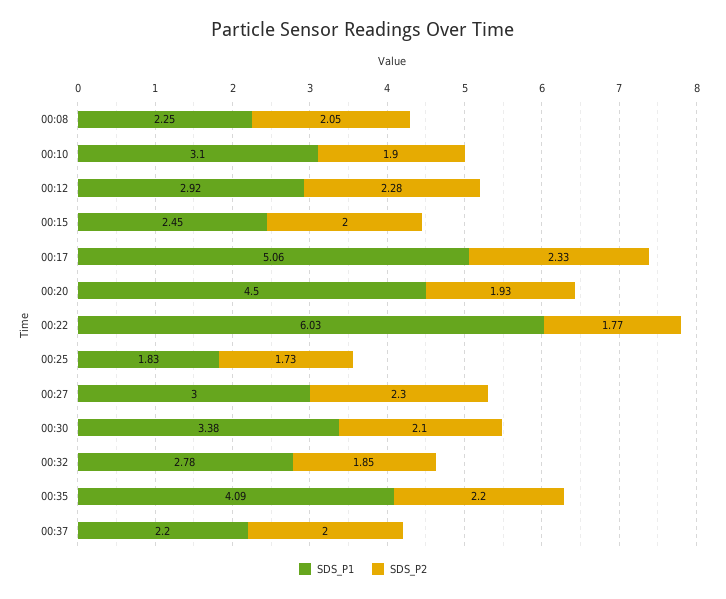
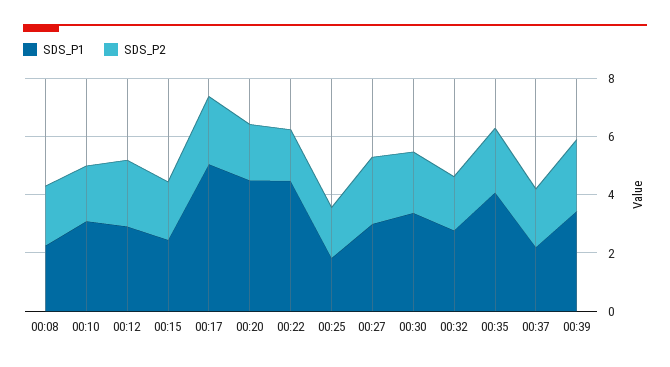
SDS_P1, 00:22: 6.03 -> 4.5
SDS_P1, 00:39: none -> 3.5
SDS_P2, 00:39: none -> 2.5

